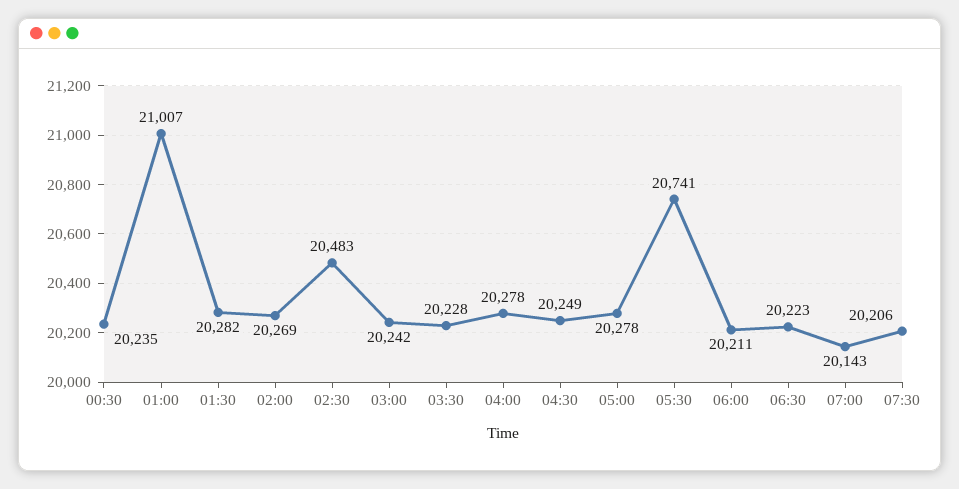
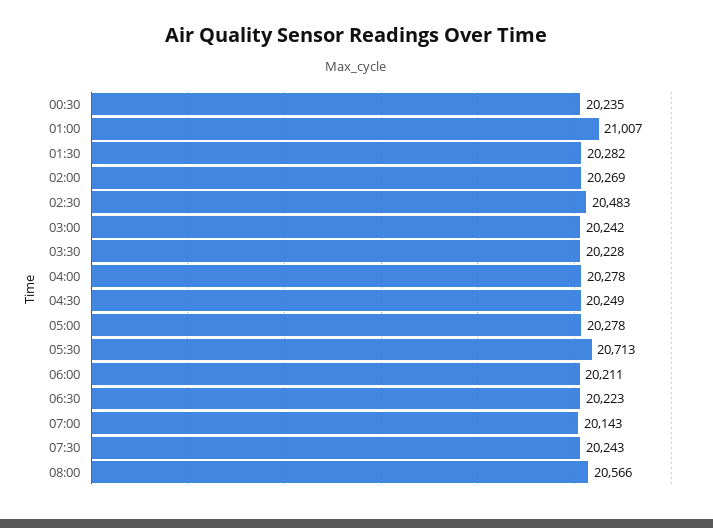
05:30: 20741 -> 20713
07:30: 20206 -> 20243
08:00: none -> 20566

